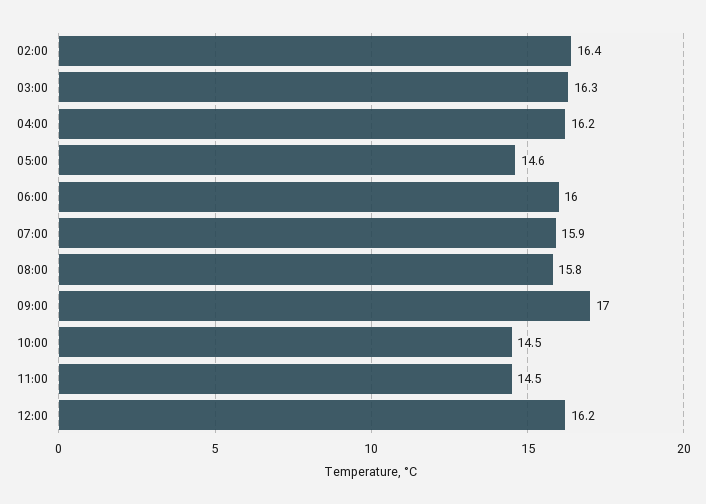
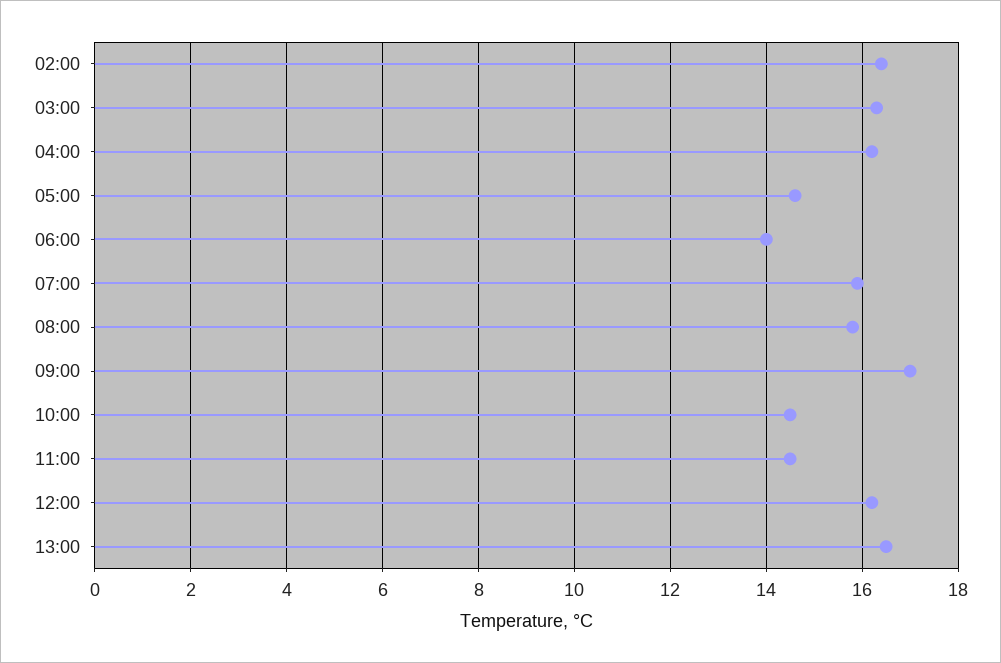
06:00: 16 -> 14
13:00: none -> 16.5

